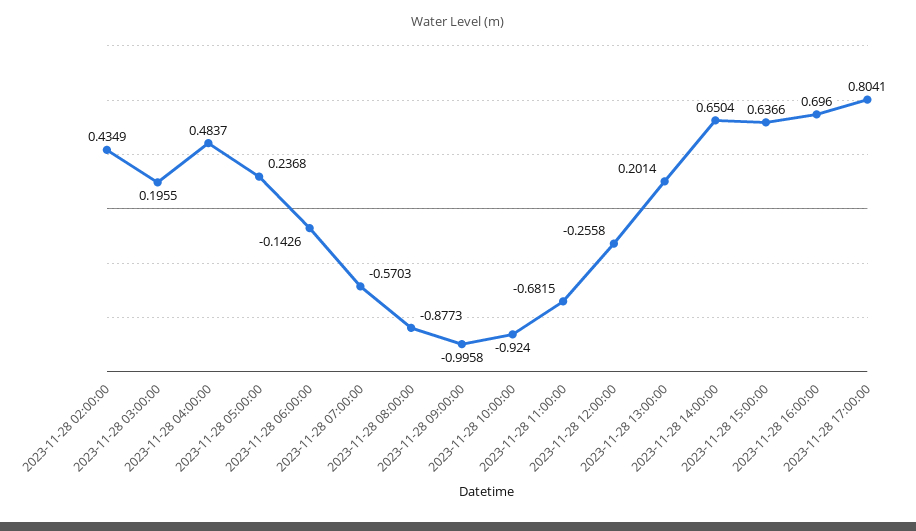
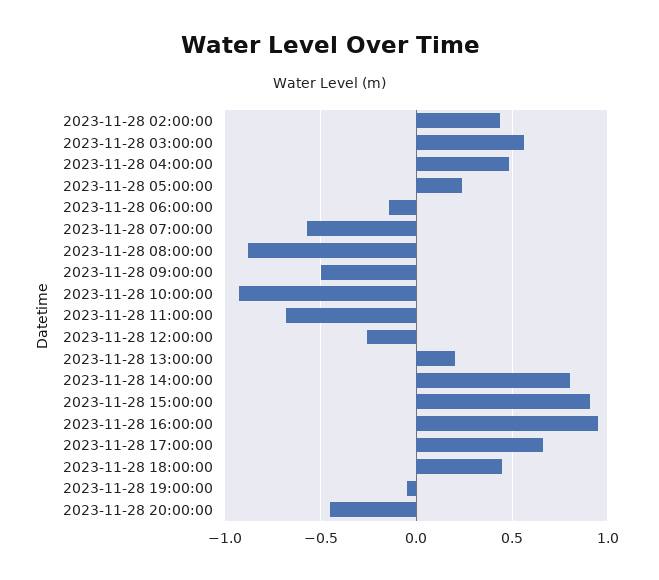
2023-11-28 03:00:00: 0.1955 -> 0.55
2023-11-28 09:00:00: -0.9958 -> -0.5
2023-11-28 14:00:00: 0.6504 -> 0.8
2023-11-28 15:00:00: 0.6366 -> 0.9
2023-11-28 16:00:00: 0.696 -> 0.95
2023-11-28 17:00:00: 0.8041 -> 0.65
2023-11-28 18:00:00: none -> 0.45
2023-11-28 19:00:00: none -> -0.05
2023-11-28 20:00:00: none -> -0.45

